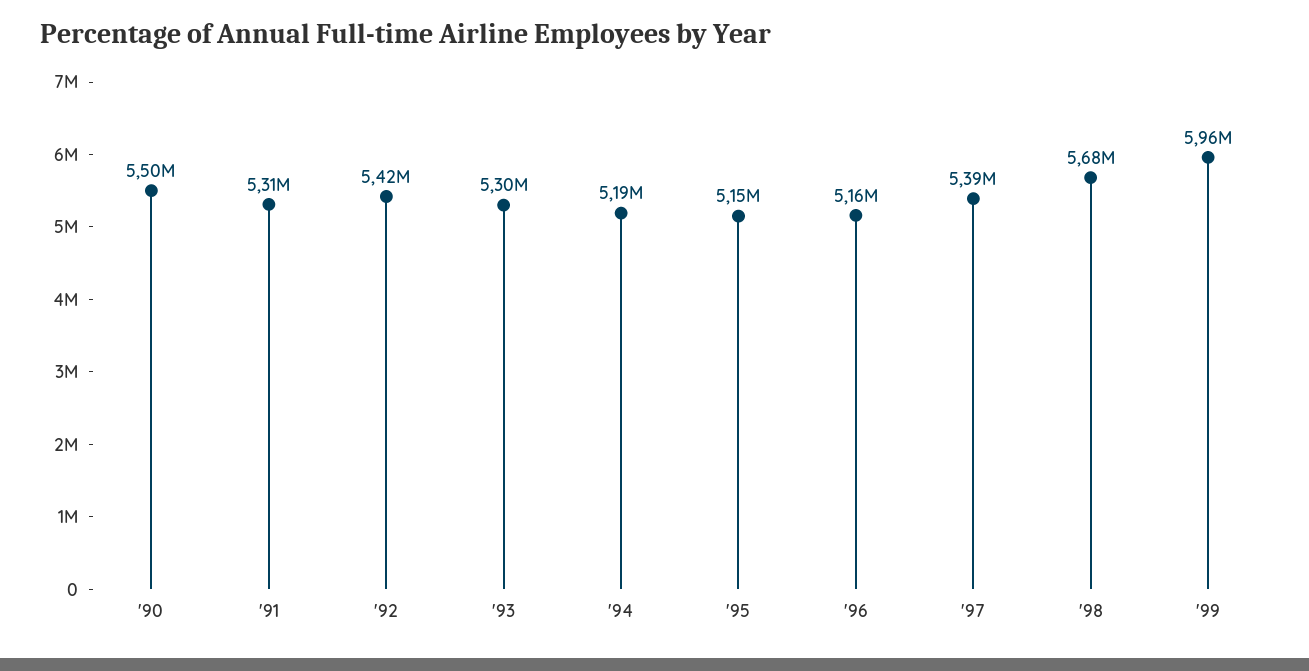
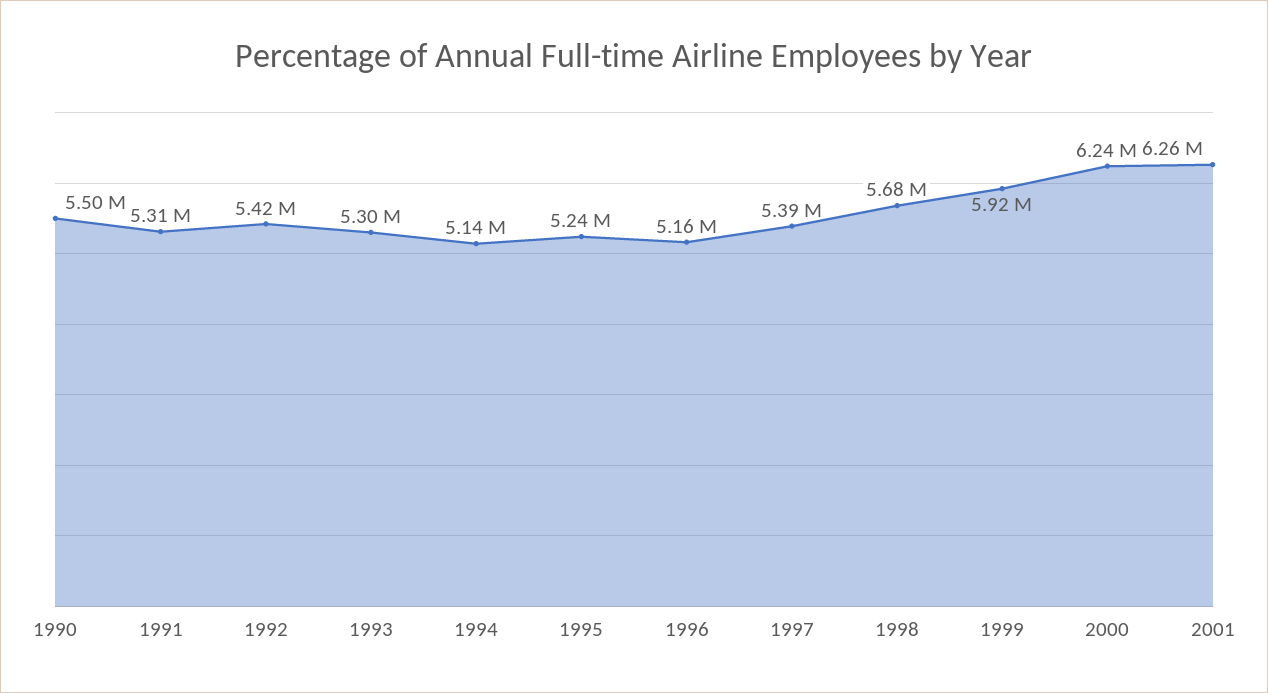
'94: 5190000 -> 5140000
'95: 5150000 -> 5240000
'99: 5960000 -> 5920000
2000: none -> 6240000
2001: none -> 6260000

